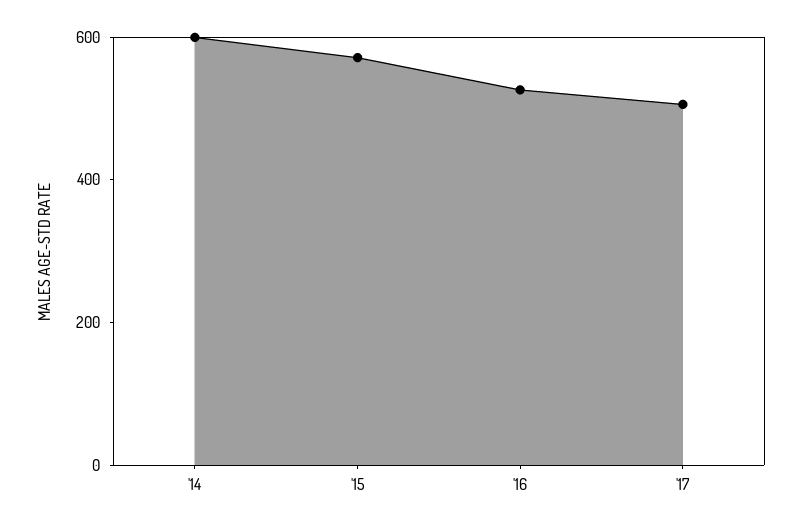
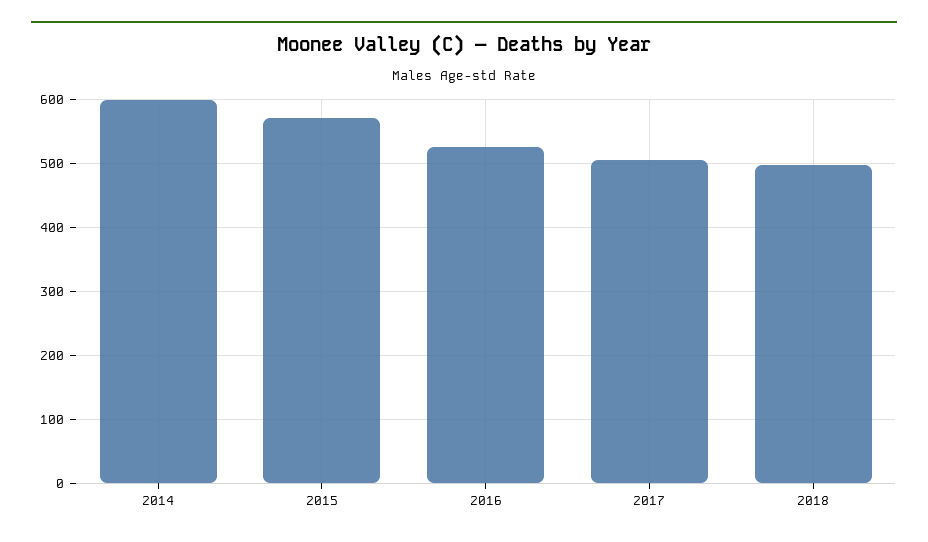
2018: none -> 500

